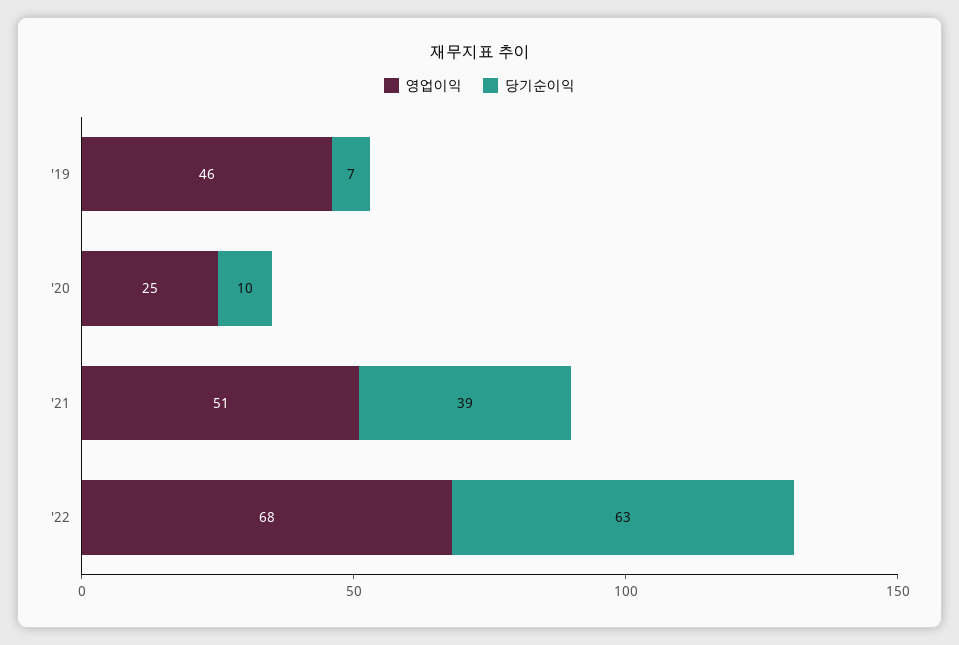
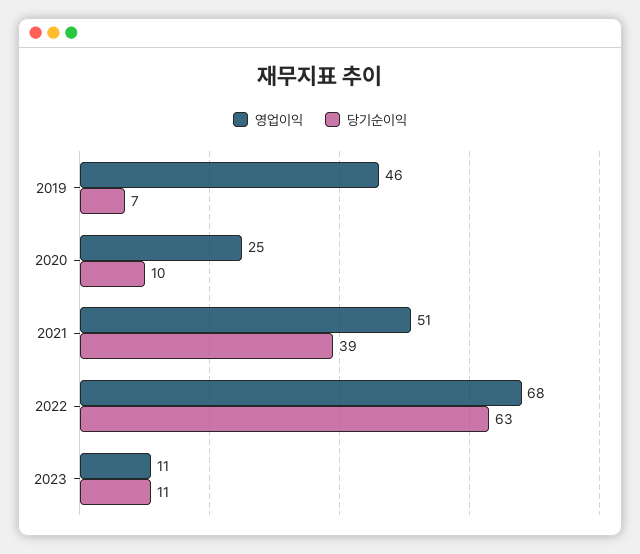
영업이익, 2023: none -> 11
당기순이익, 2023: none -> 11

